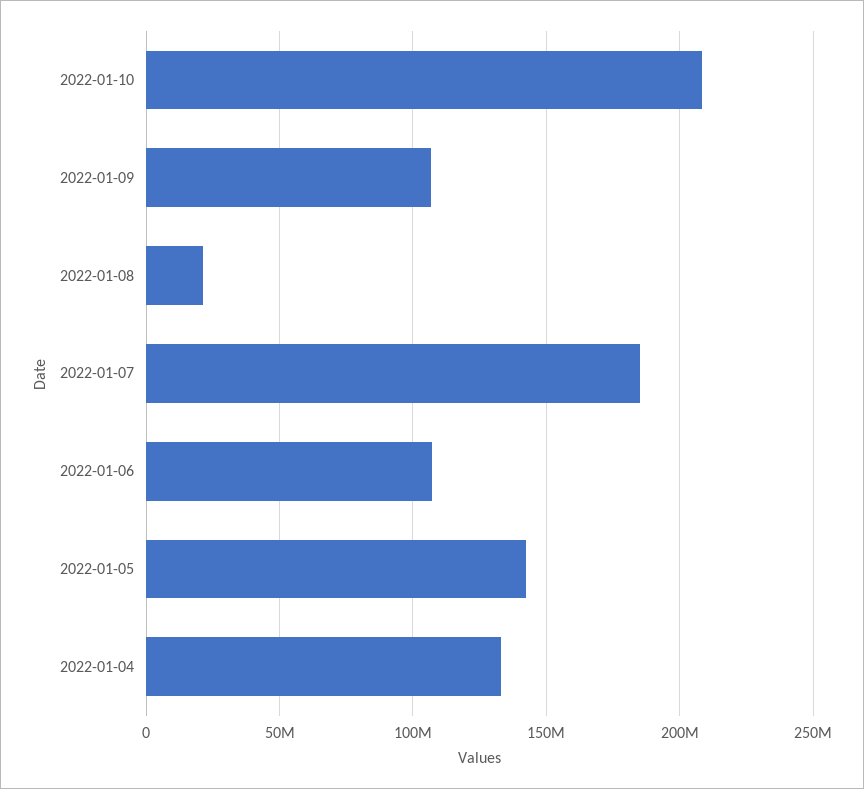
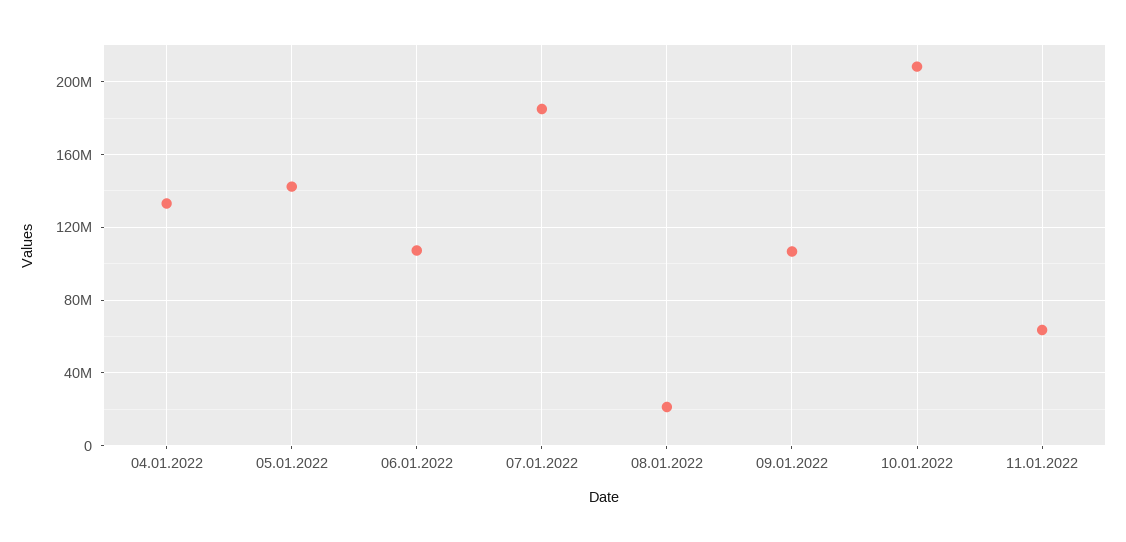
11.01.2022: none -> 65000000

